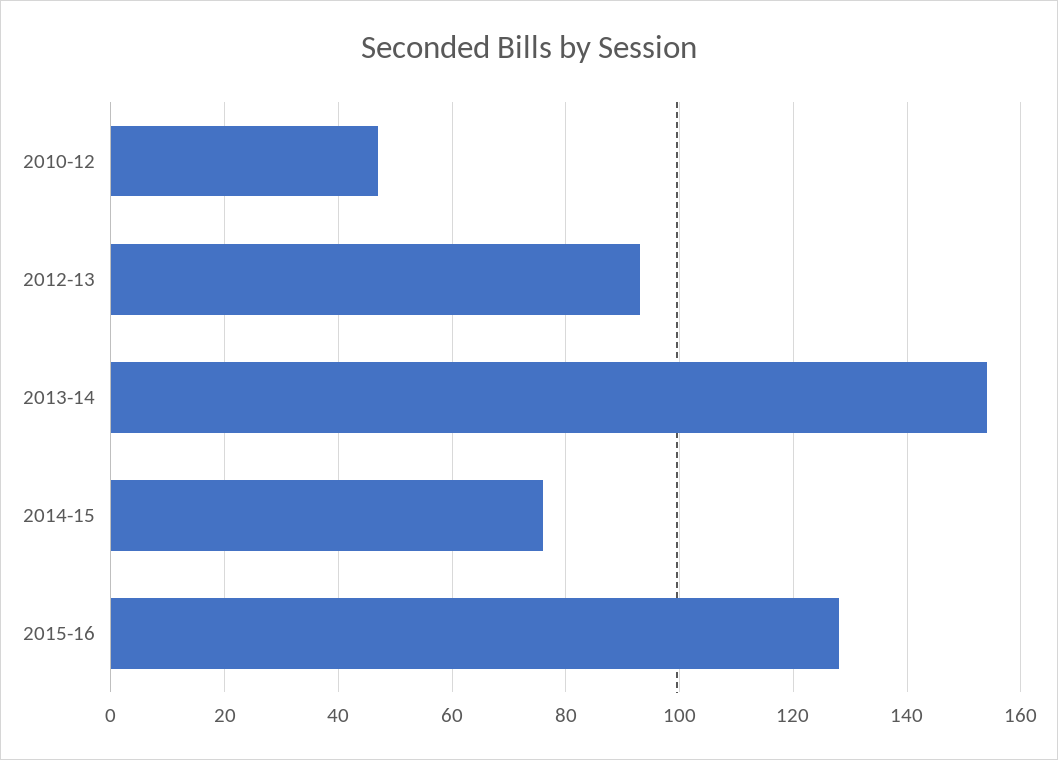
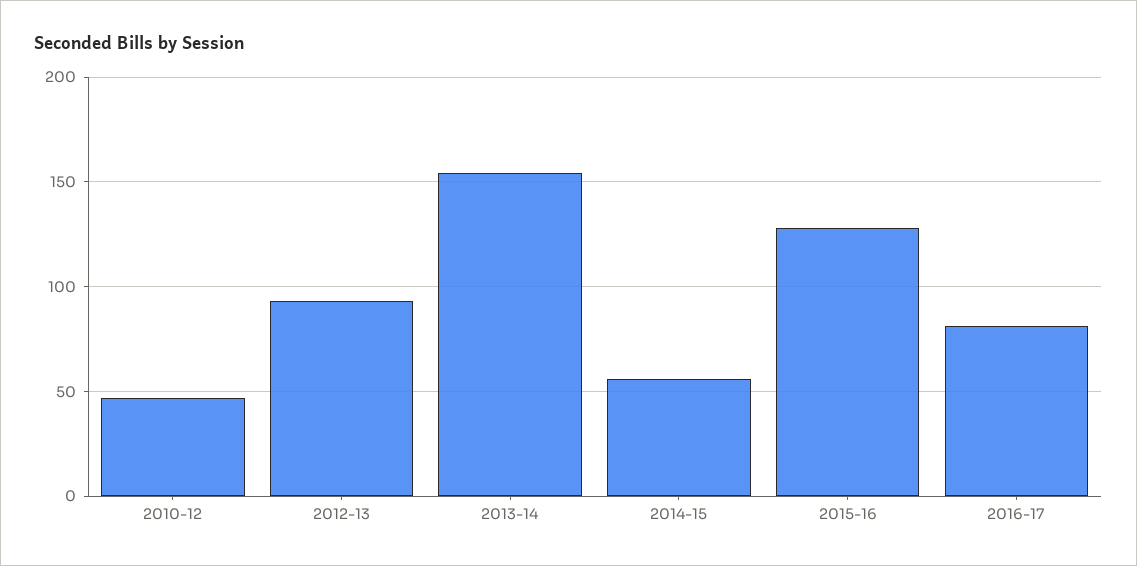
2014-15: 75 -> 55
2016-17: none -> 80

